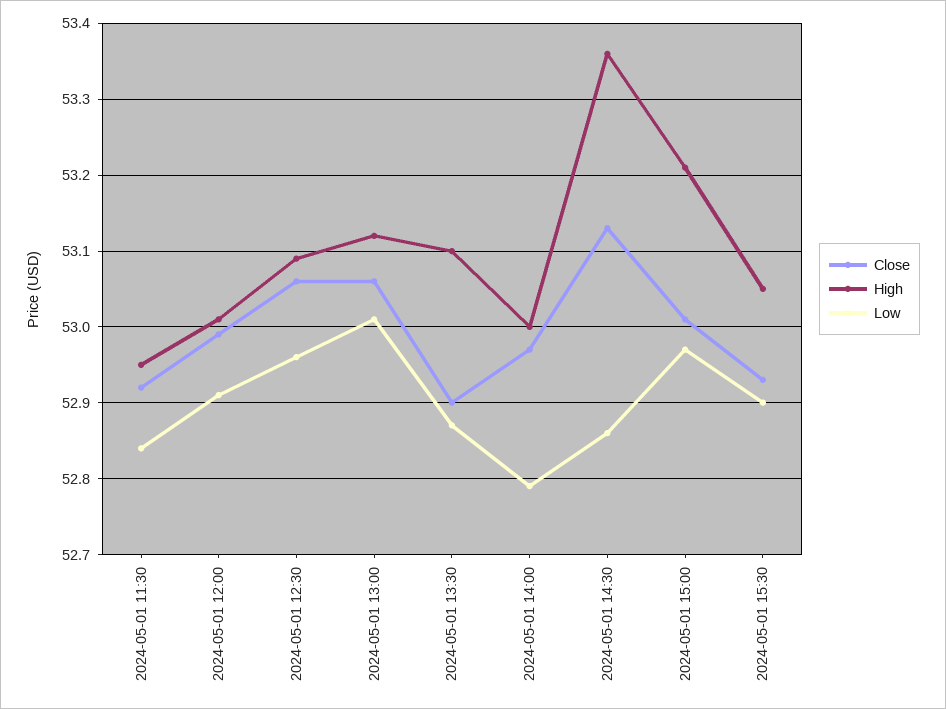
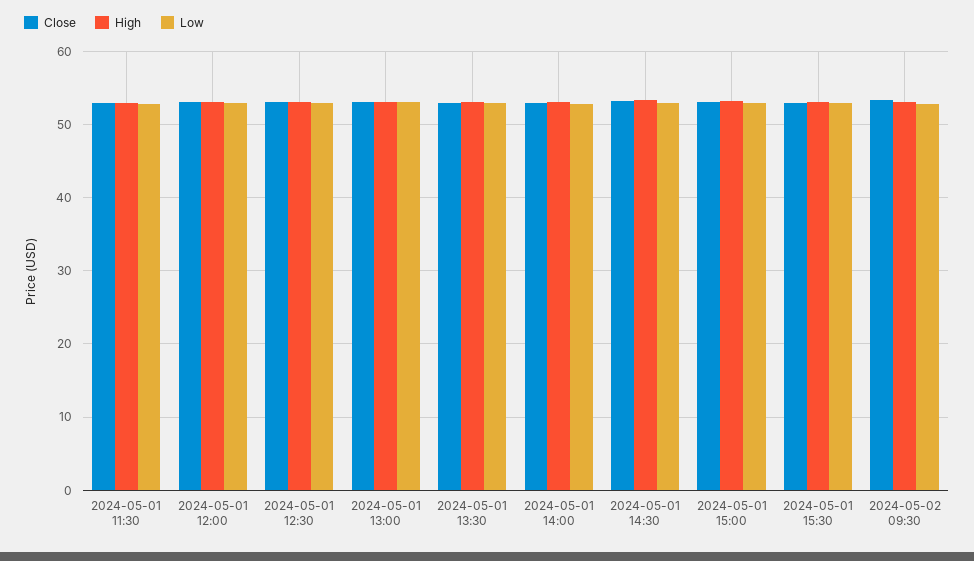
Close, 2024-05-02 09:30: none -> 53
High, 2024-05-02 09:30: none -> 53
Low, 2024-05-02 09:30: none -> 53

